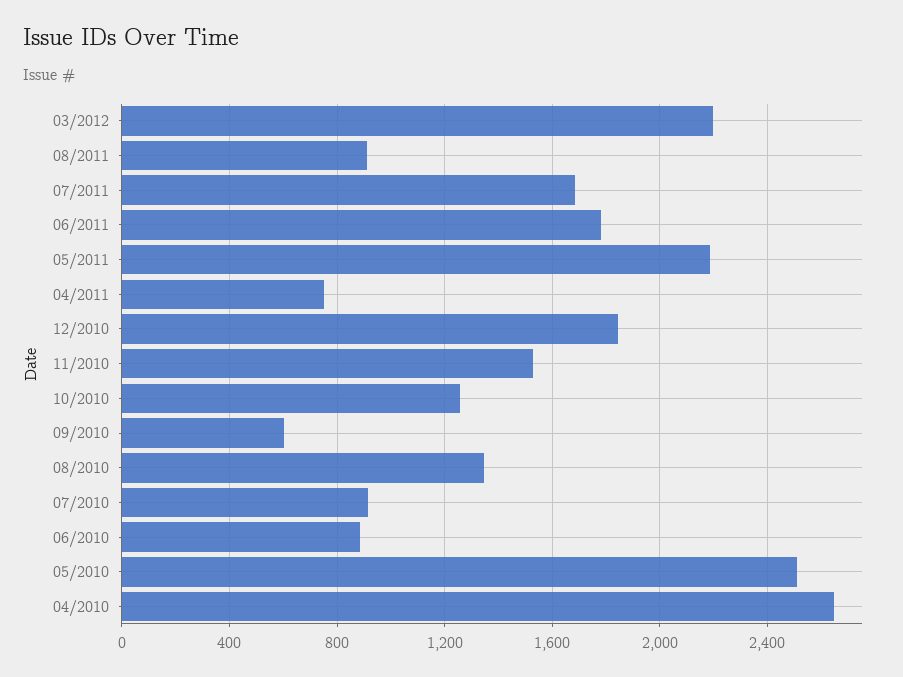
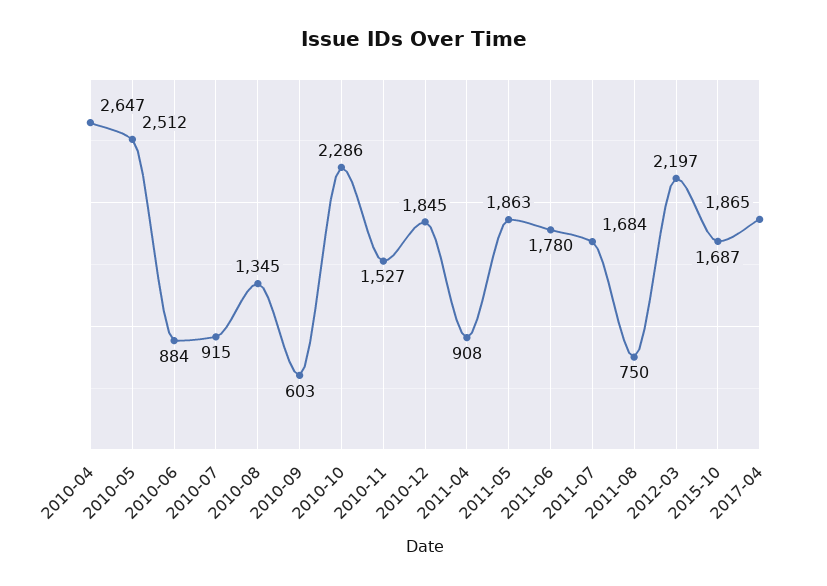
08/2011: 900 -> 750
05/2011: 2200 -> 1863
04/2011: 750 -> 908
10/2010: 1250 -> 2286
2015-10: none -> 1687
2017-04: none -> 1865

